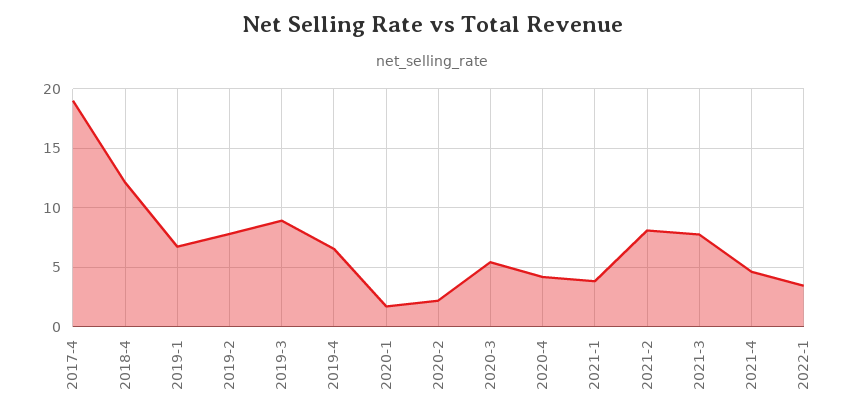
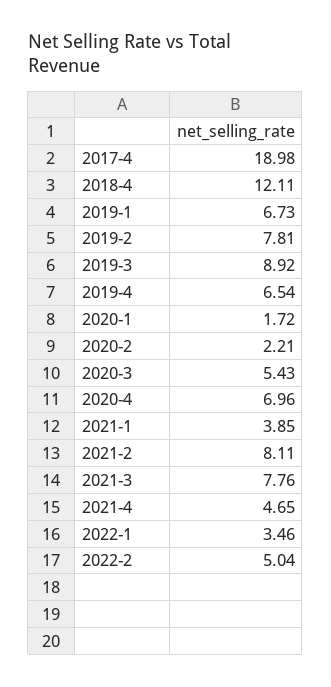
2020-4: 4 -> 6.96
2022-2: none -> 5.04

